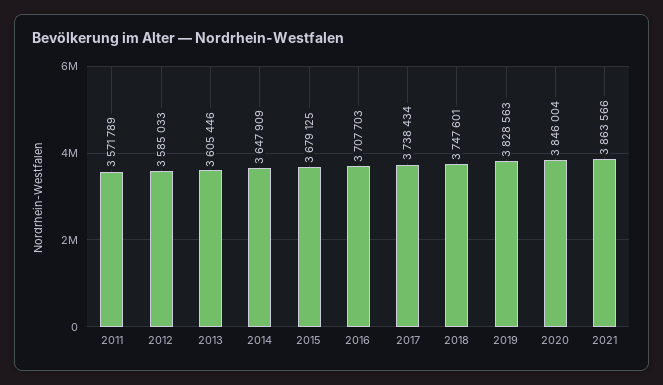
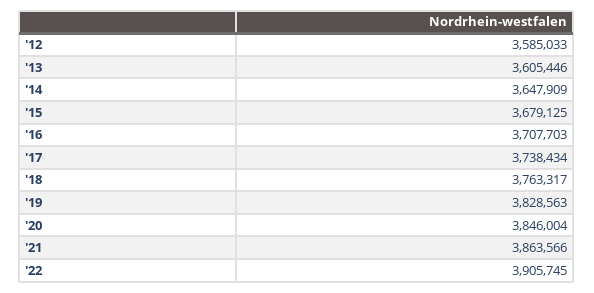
2011: 3571789 -> none
2018: 3747601 -> 3763317
'22: none -> 3905745

